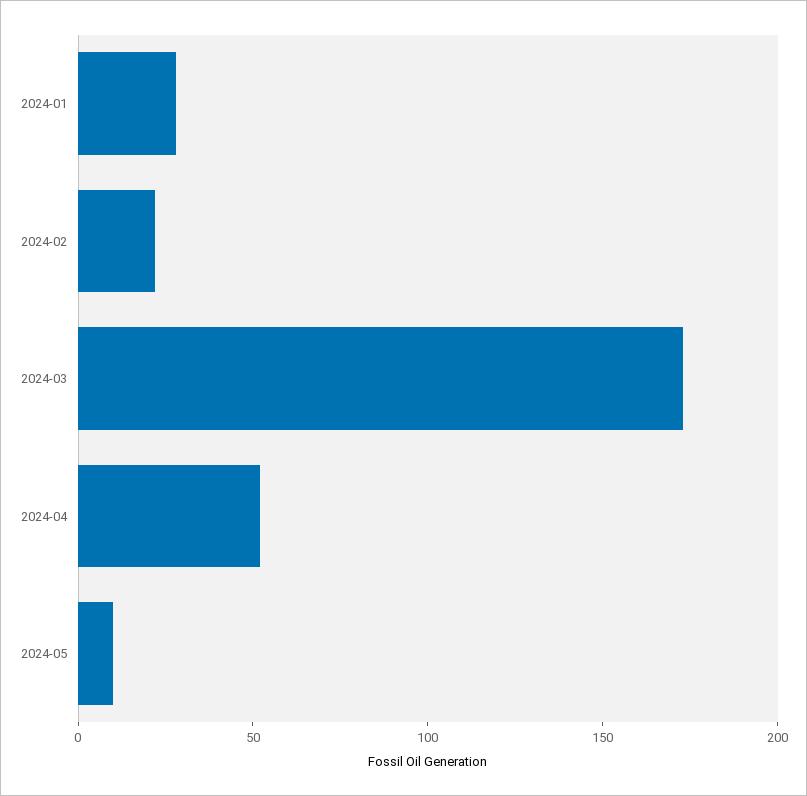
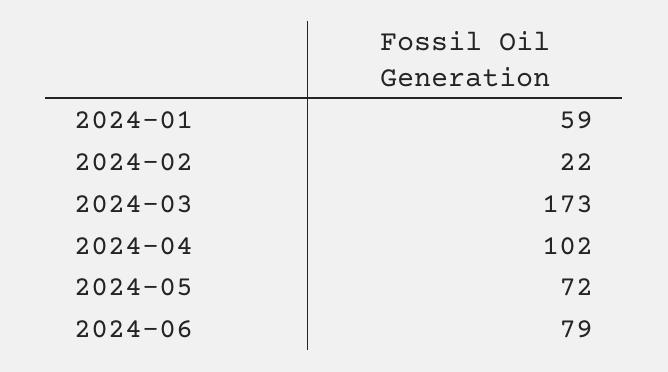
2024-01: 30 -> 59
2024-04: 50 -> 102
2024-05: 10 -> 72
2024-06: none -> 79

